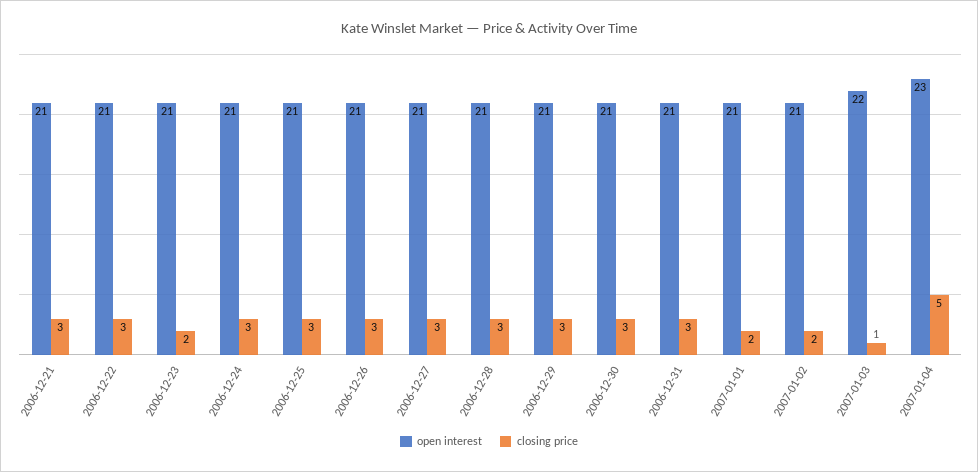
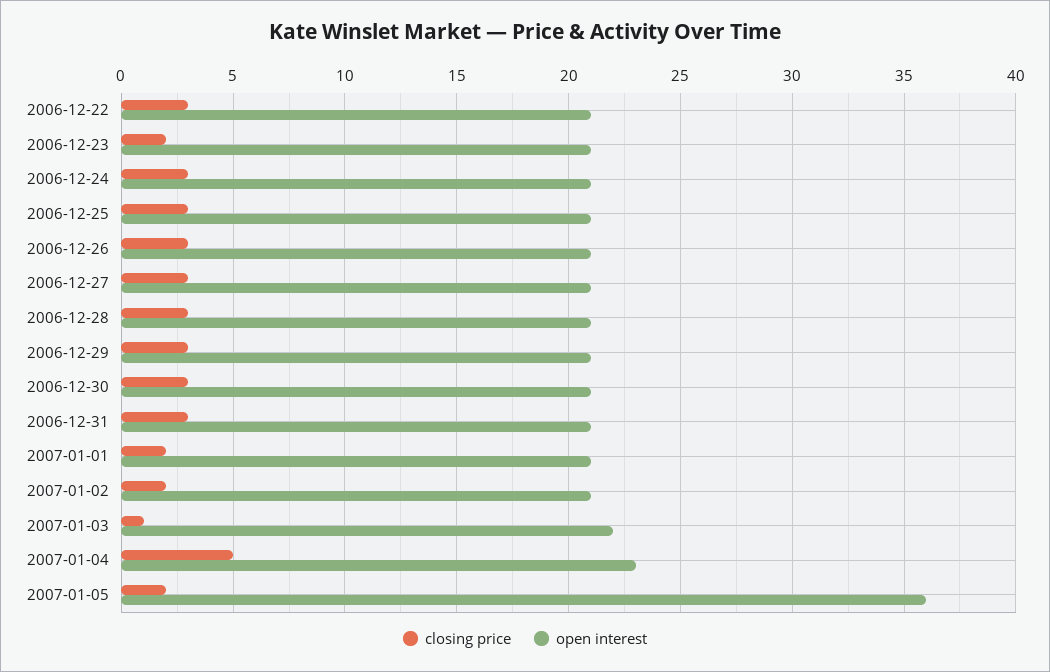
open interest, 2006-12-21: 21 -> none
closing price, 2006-12-21: 3 -> none
closing price, 2007-01-05: none -> 2
open interest, 2007-01-05: none -> 36

